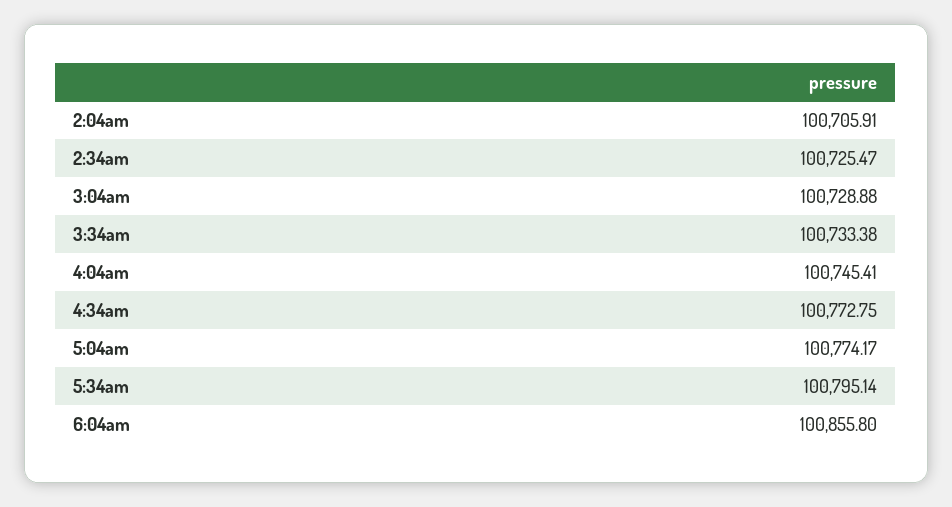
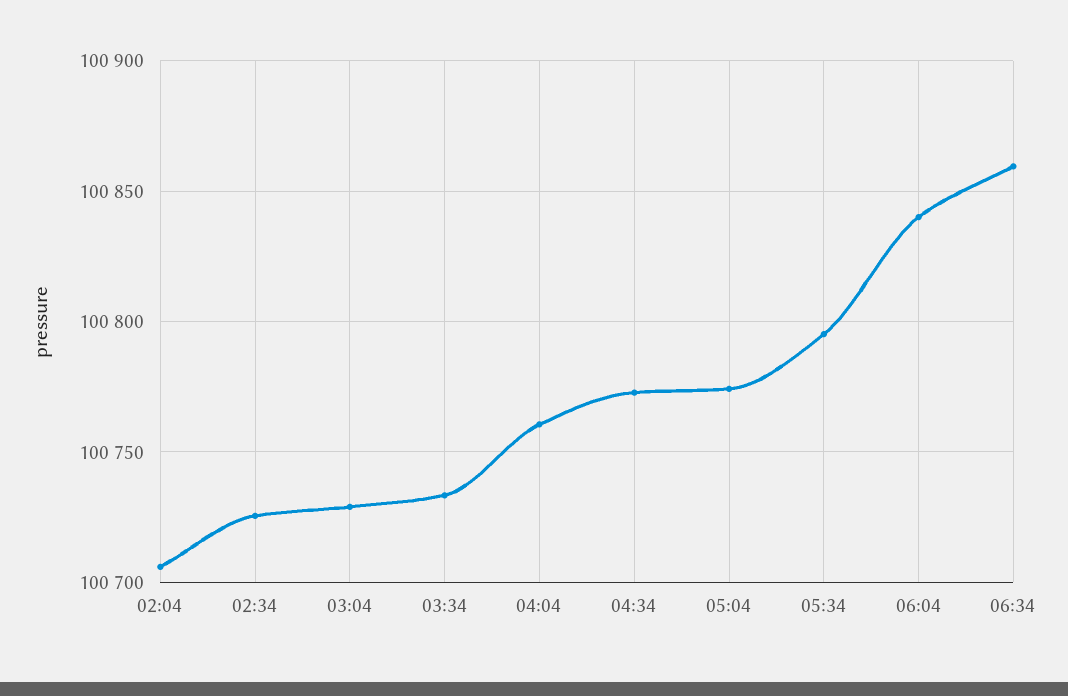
4:04am: 100745.41 -> 100760
6:04am: 100855.8 -> 100840
06:34: none -> 100860

